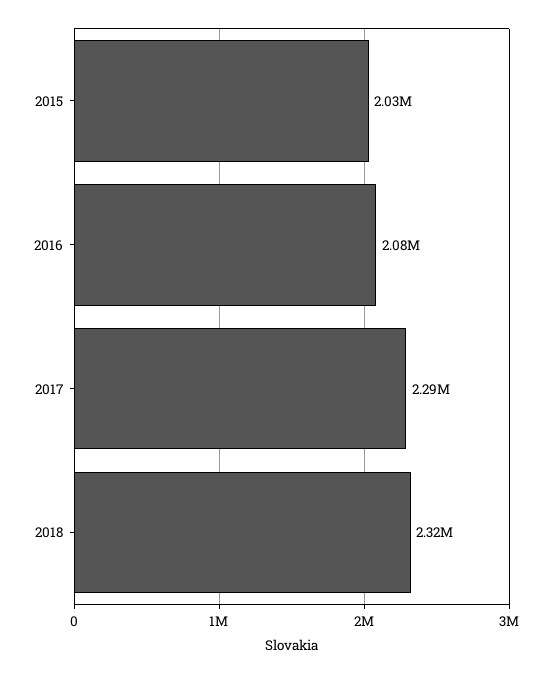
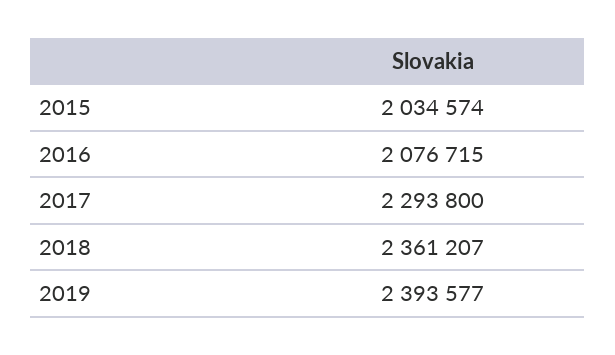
2018: 2320000 -> 2361207
2019: none -> 2393577

